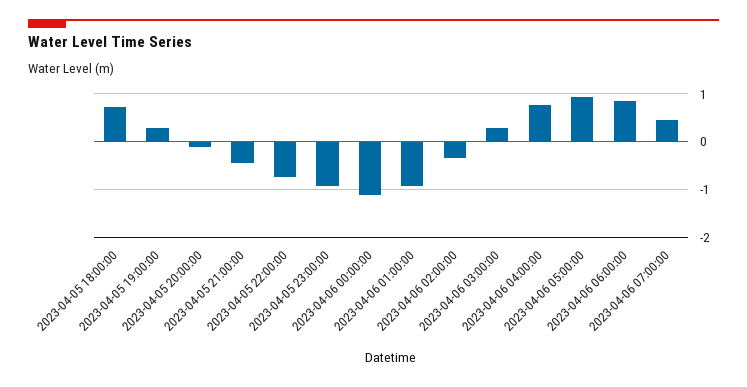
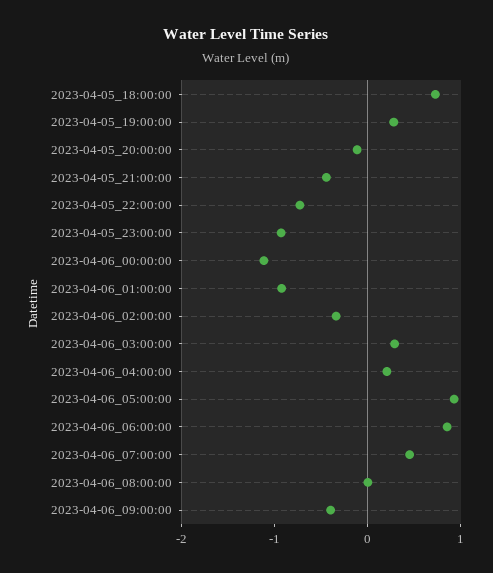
2023-04-06 04:00:00: 0.8 -> 0.2
2023-04-06_08:00:00: none -> 0
2023-04-06_09:00:00: none -> -0.4

